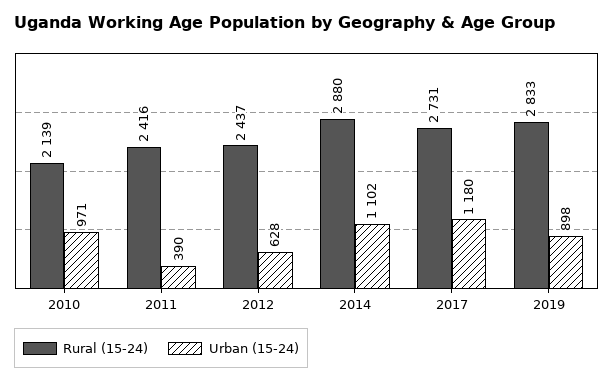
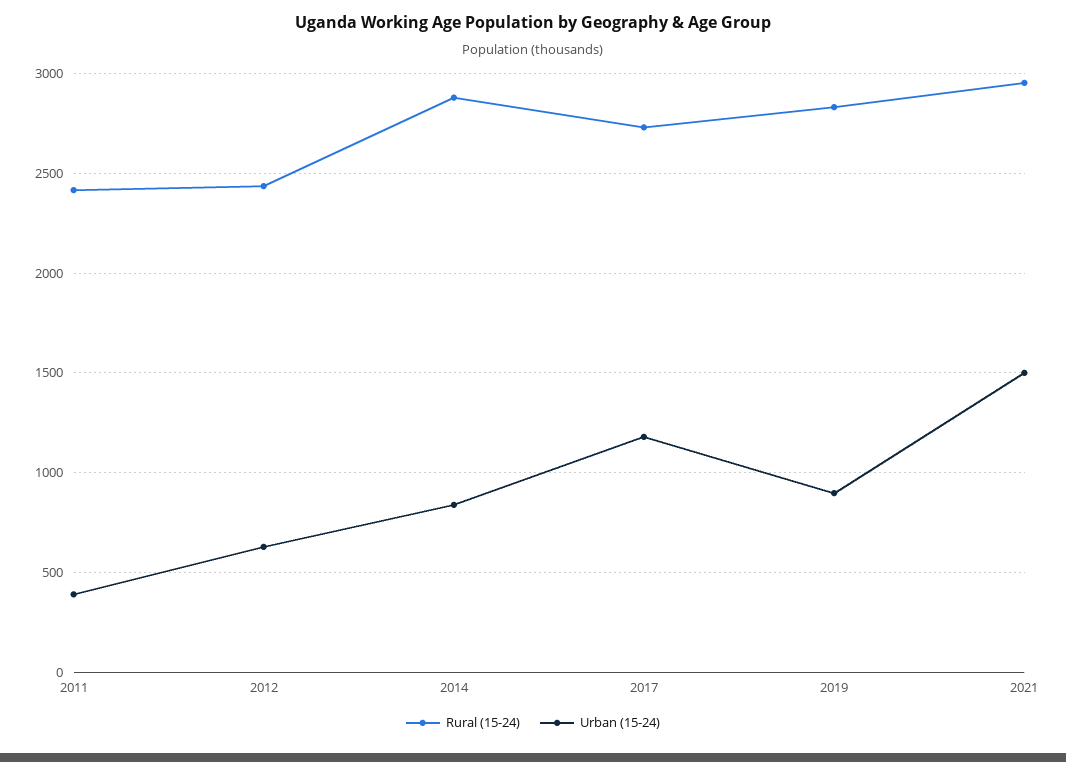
Rural (15-24), 2010: 2139 -> none
Urban (15-24), 2010: 971 -> none
Urban (15-24), 2014: 1102 -> 850
Rural (15-24), 2021: none -> 2950
Urban (15-24), 2021: none -> 1500

